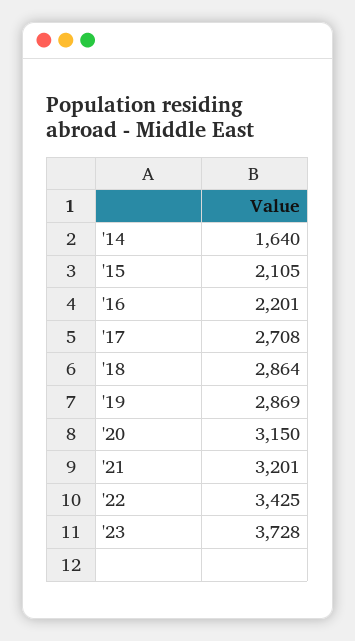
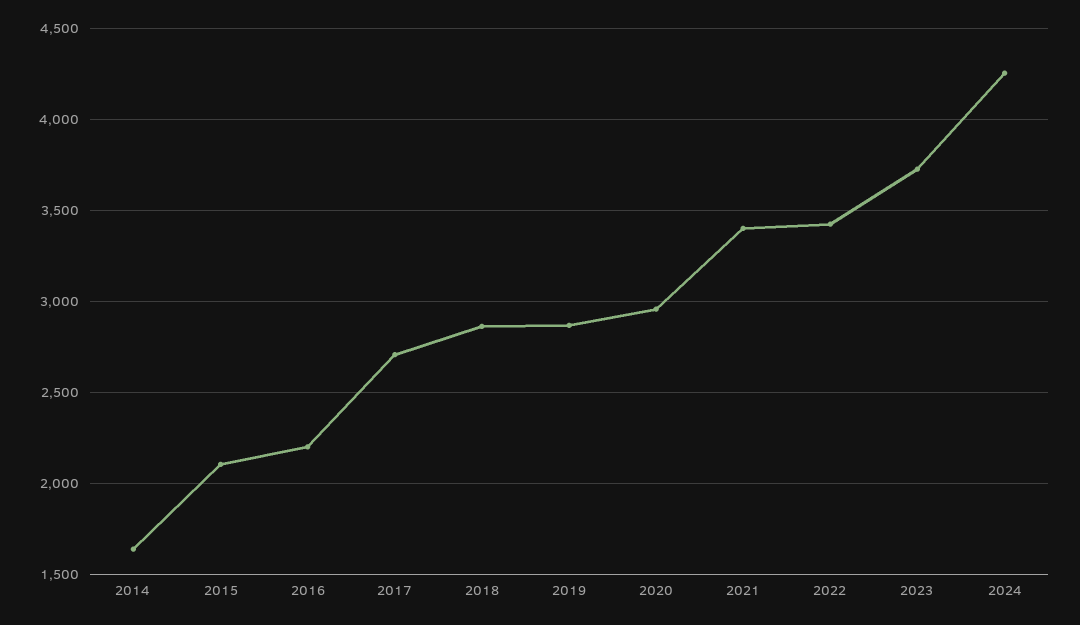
'20: 3150 -> 2950
'21: 3201 -> 3400
2024: none -> 4250

